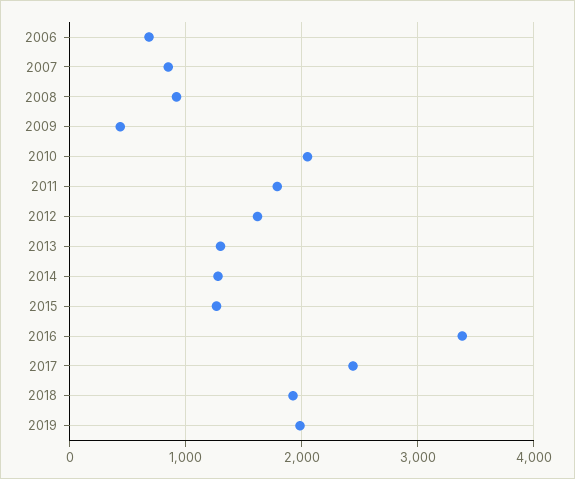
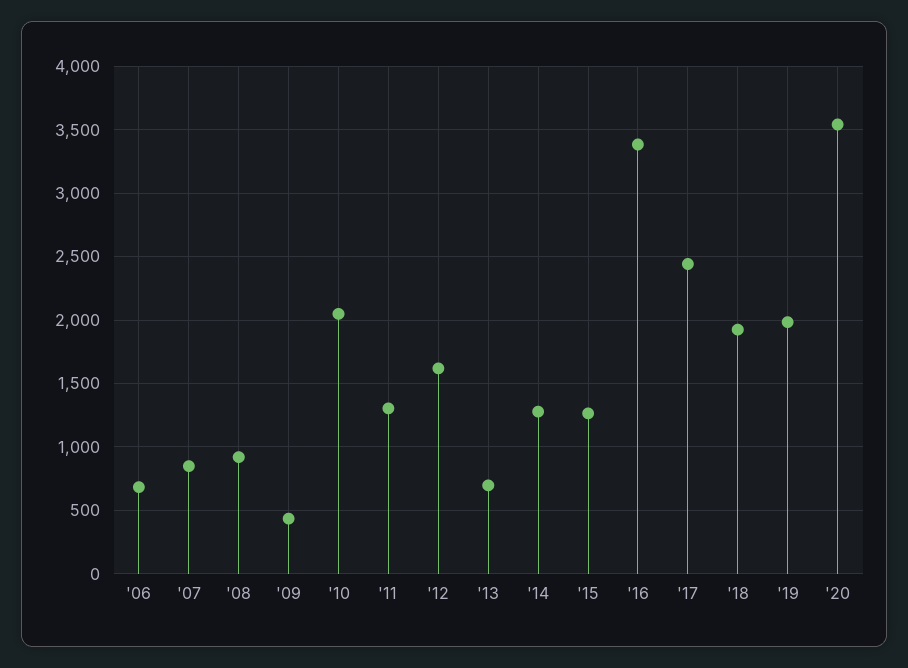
2011: 1800 -> 1300
2013: 1300 -> 700
'20: none -> 3550

